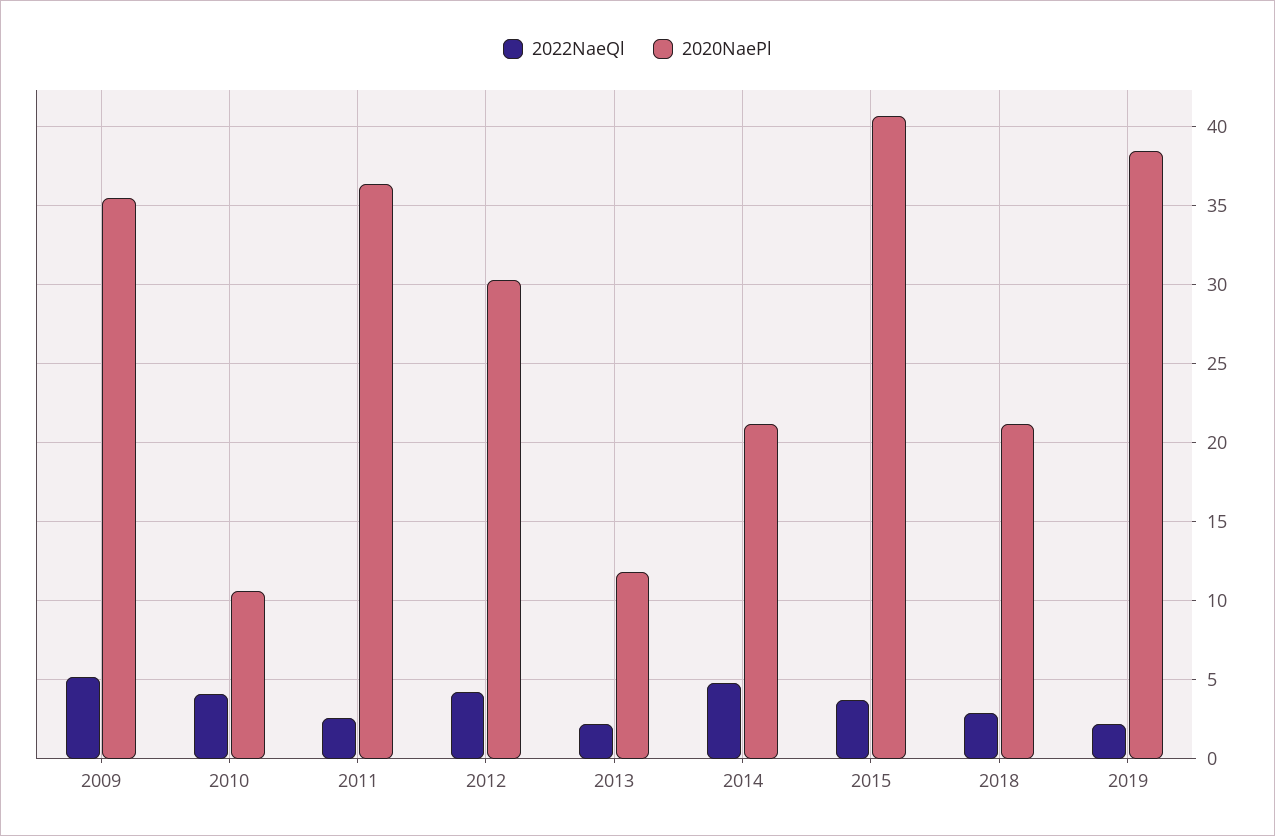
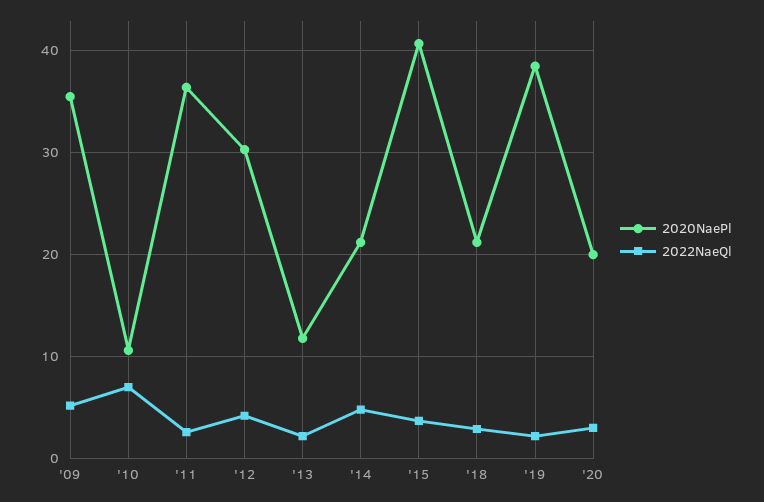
2022NaeQl, 2010: 4 -> 7
2020NaePl, '20: none -> 20
2022NaeQl, '20: none -> 3

